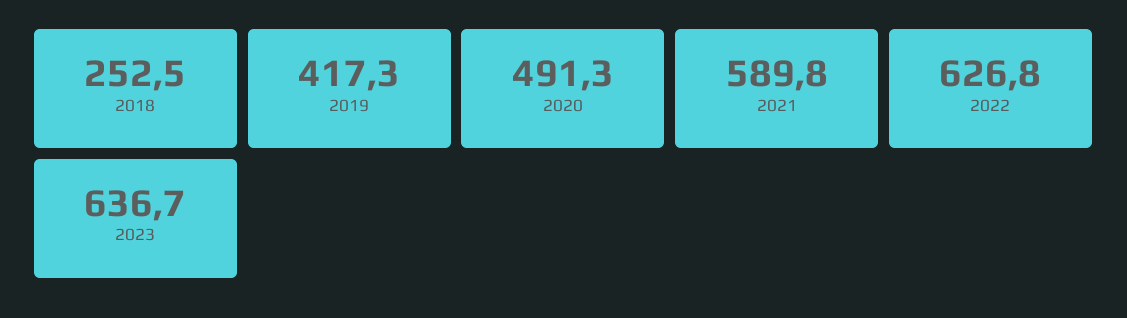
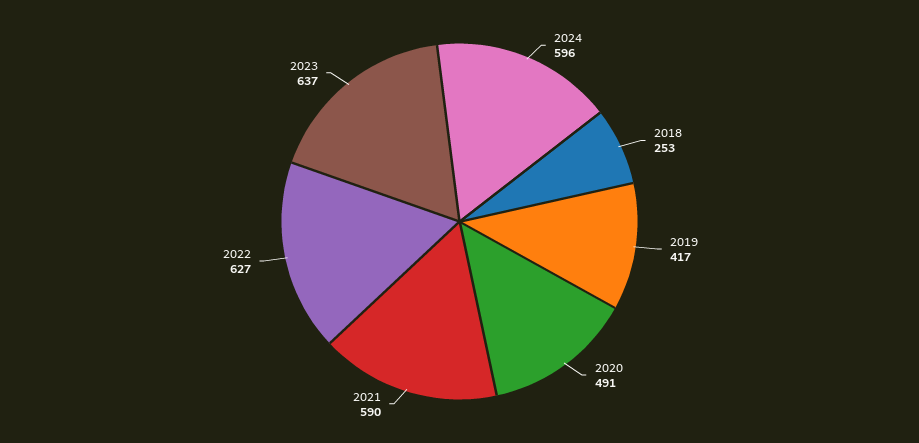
2024: none -> 596

